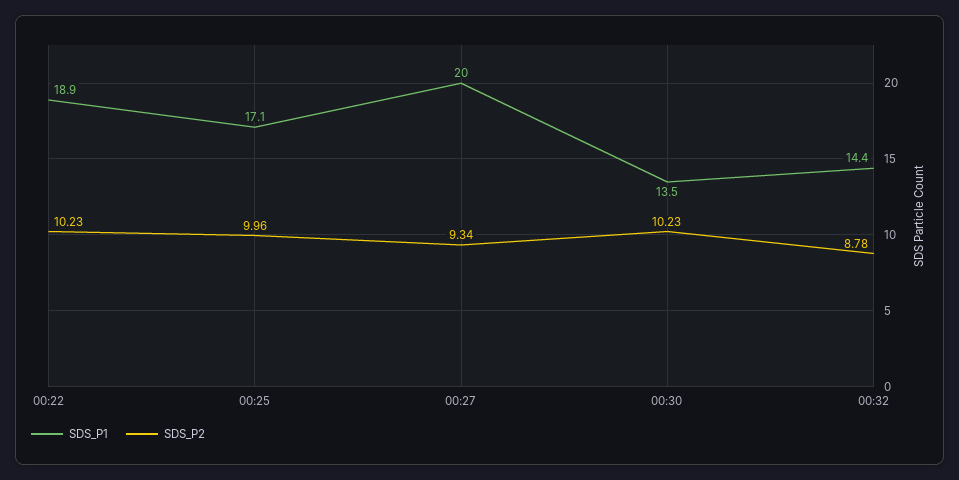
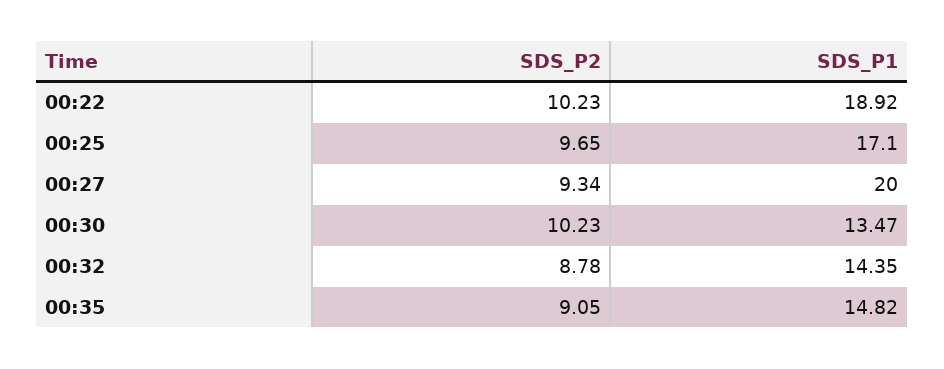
SDS_P2, 00:25: 9.96 -> 9.65
SDS_P2, 00:35: none -> 9.05
SDS_P1, 00:35: none -> 14.82

